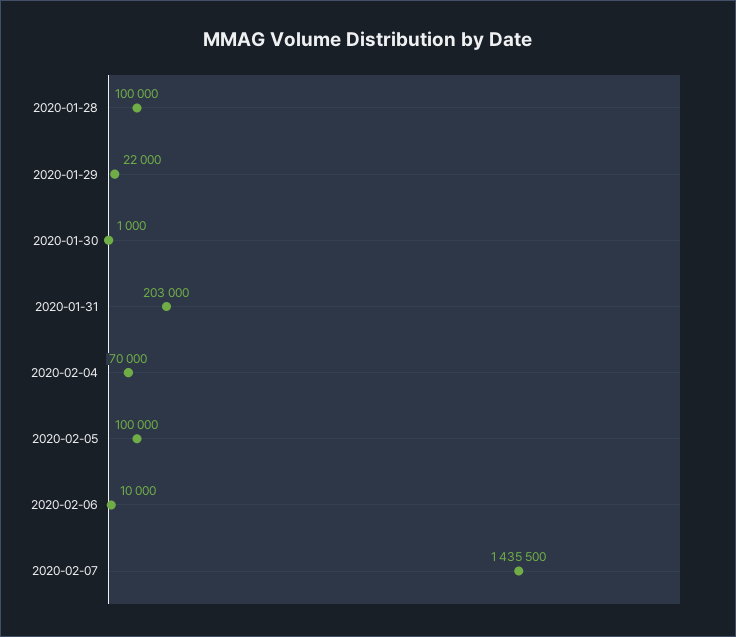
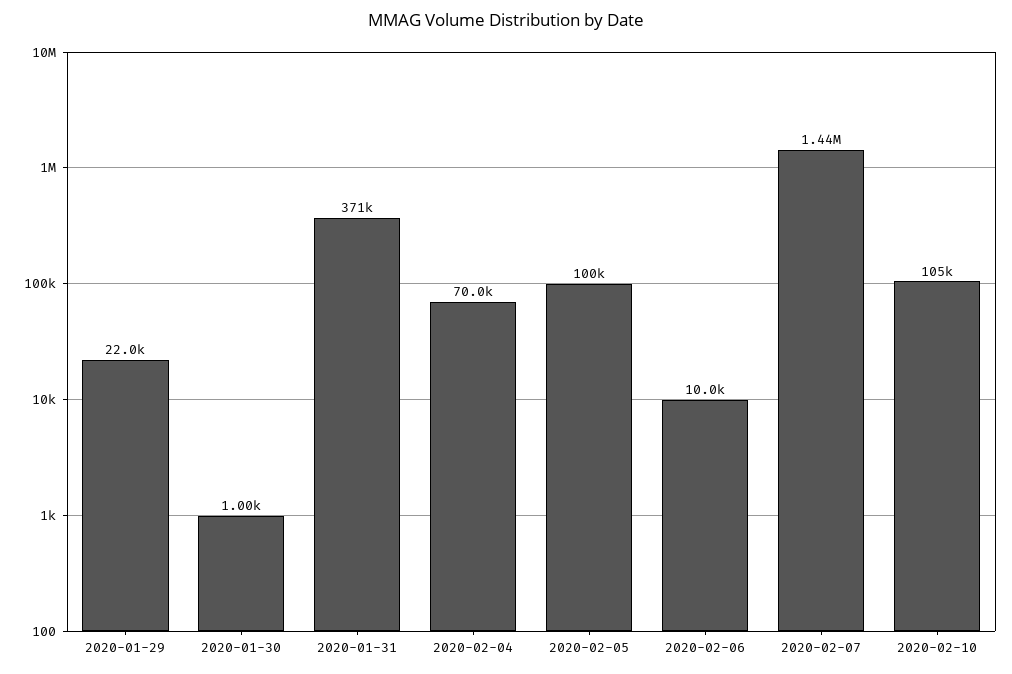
2020-01-28: 100000 -> none
2020-01-31: 203000 -> 371000
2020-02-10: none -> 105000

